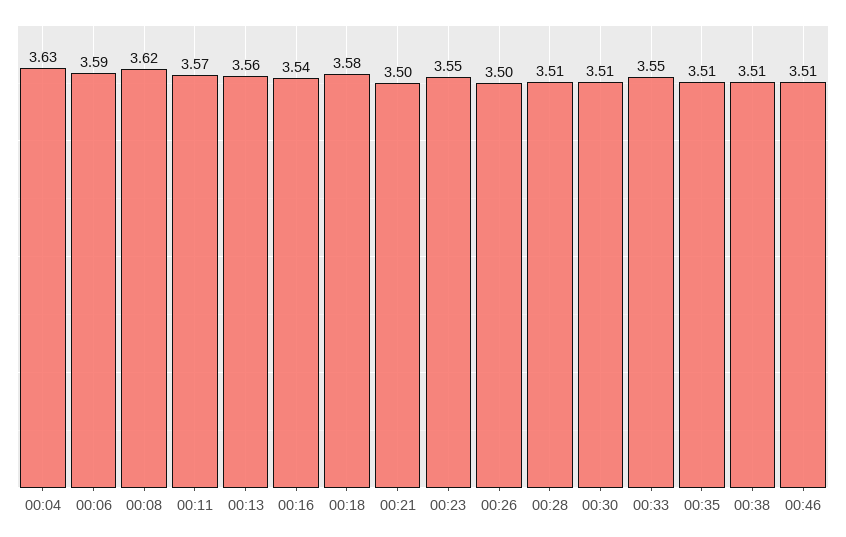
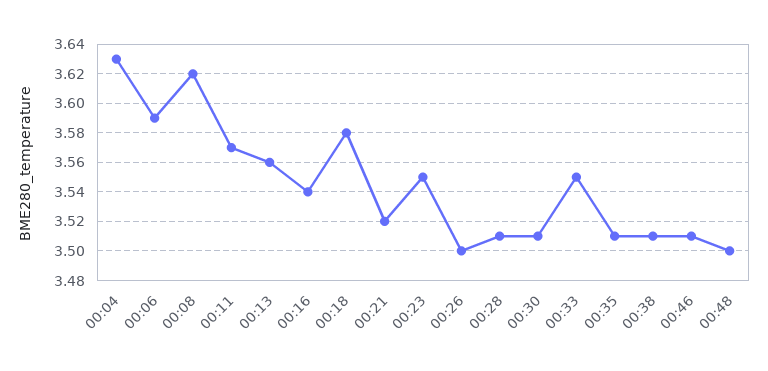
00:21: 3.5 -> 3.52
00:48: none -> 3.5

